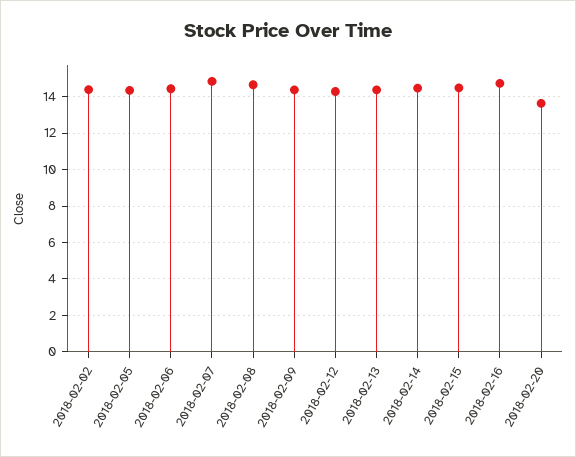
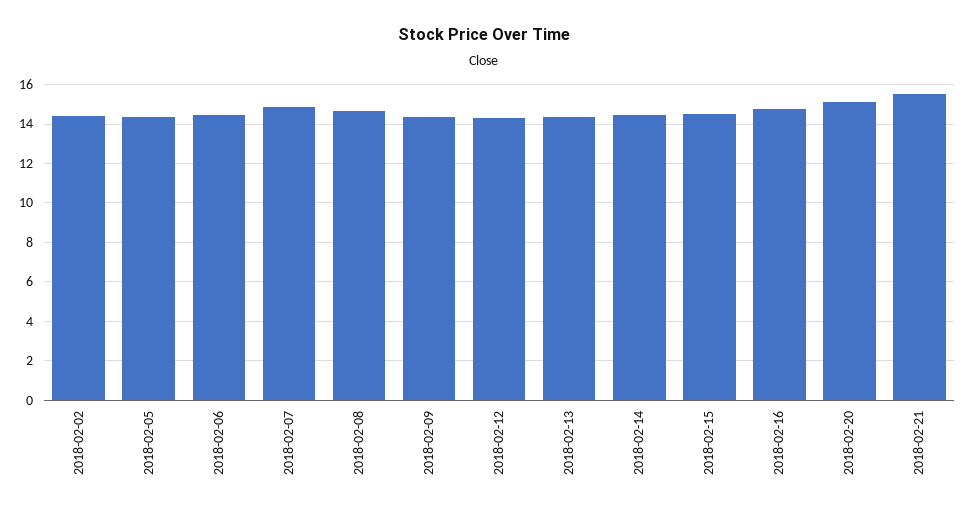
2018-02-20: 13.5 -> 15
2018-02-21: none -> 15.5

